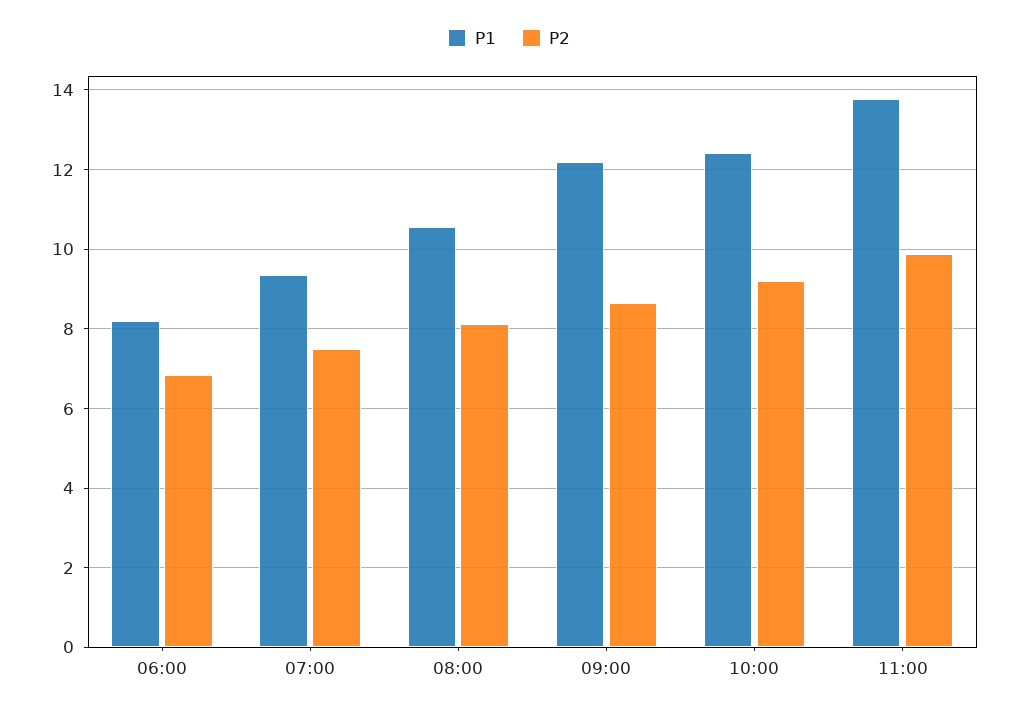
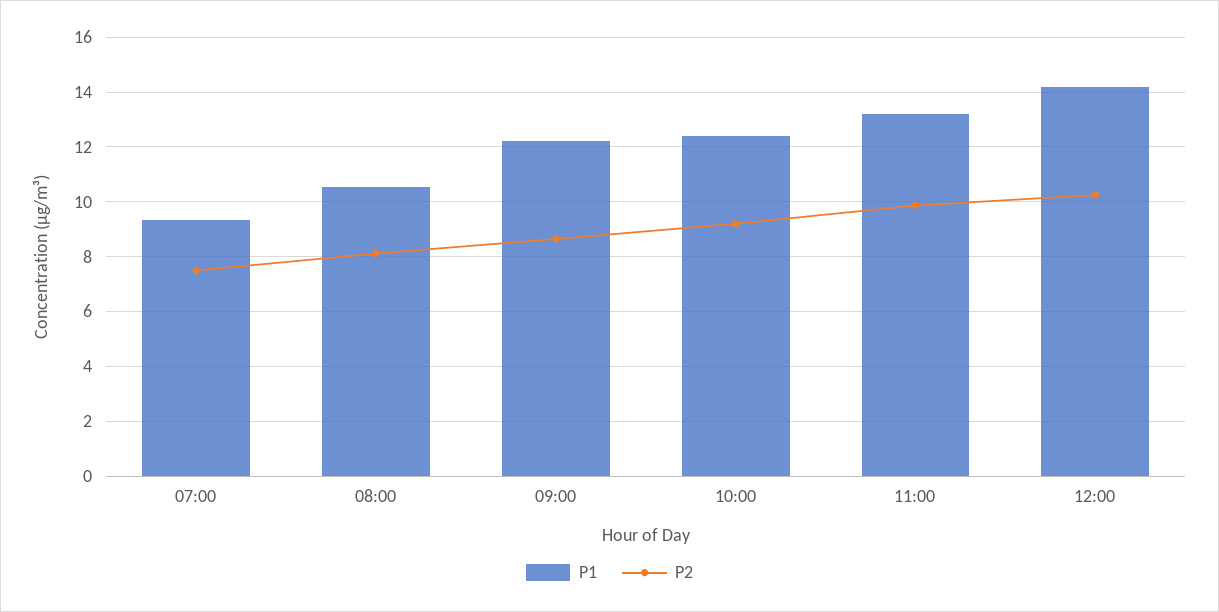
P1, 06:00: 8.2 -> none
P2, 06:00: 6.8 -> none
P1, 11:00: 13.8 -> 13.25
P1, 12:00: none -> 14.25
P2, 12:00: none -> 10.25

